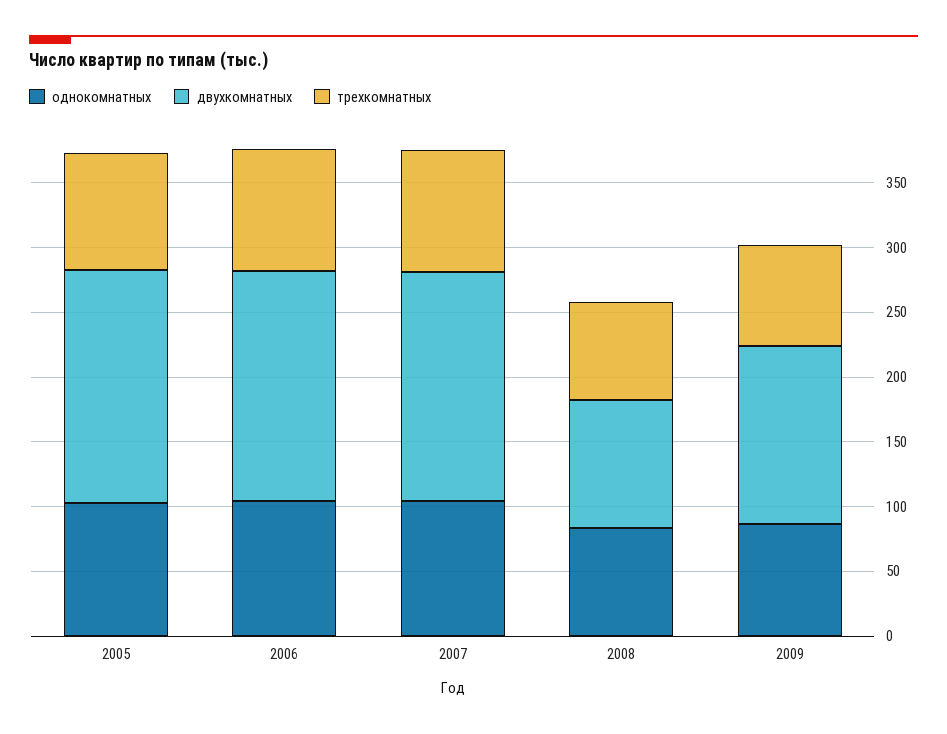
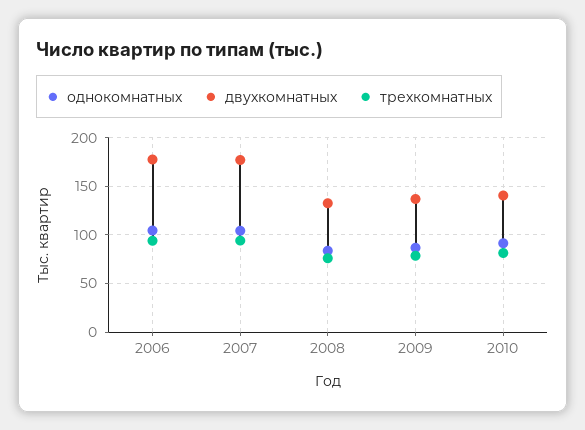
однокомнатных, 2005: 100 -> none
двухкомнатных, 2005: 180 -> none
трехкомнатных, 2005: 90 -> none
двухкомнатных, 2008: 100 -> 130
однокомнатных, 2010: none -> 90
двухкомнатных, 2010: none -> 140
трехкомнатных, 2010: none -> 80

